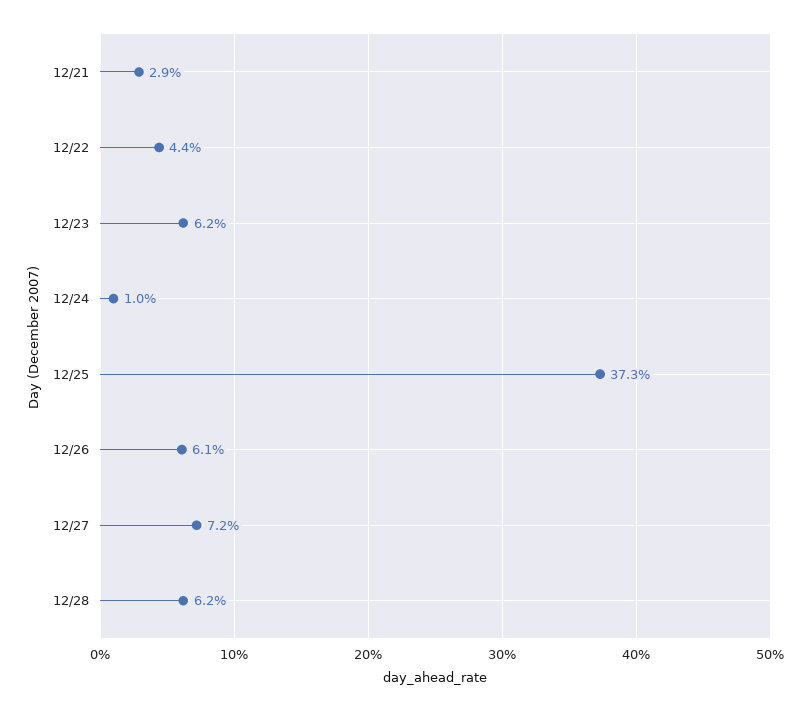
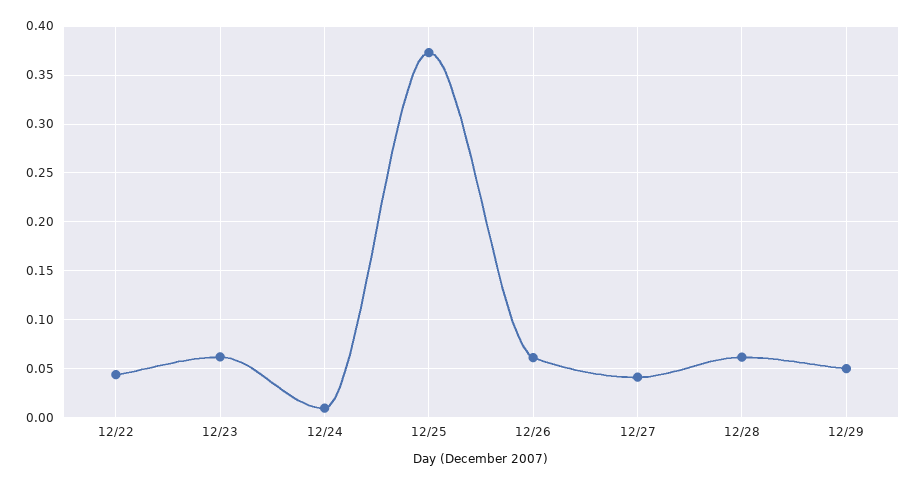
12/21: 0.029 -> none
12/27: 0.072 -> 0.04
12/29: none -> 0.05

